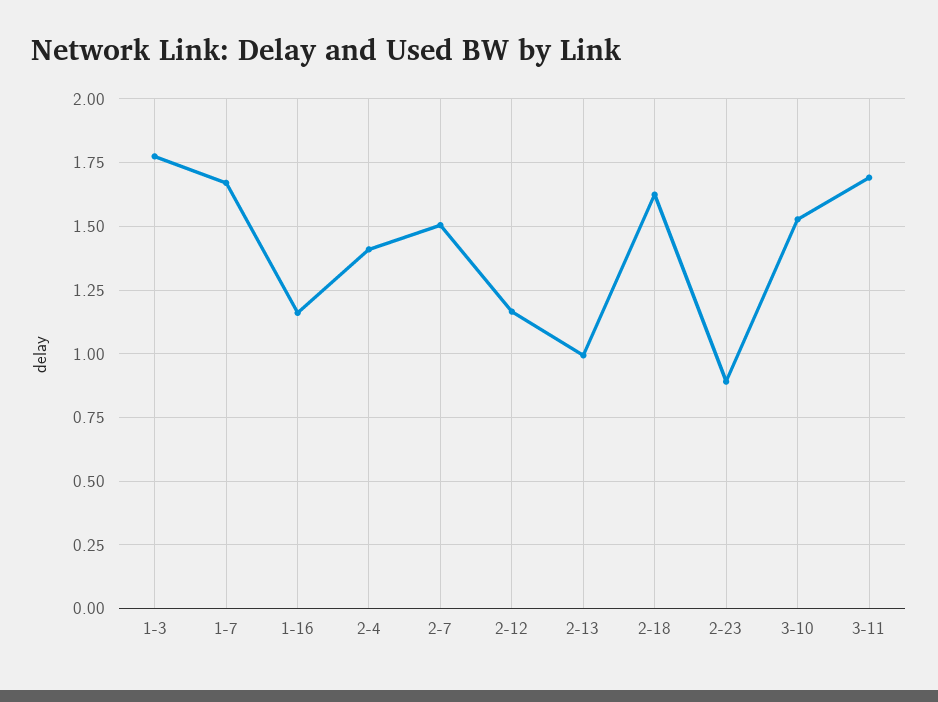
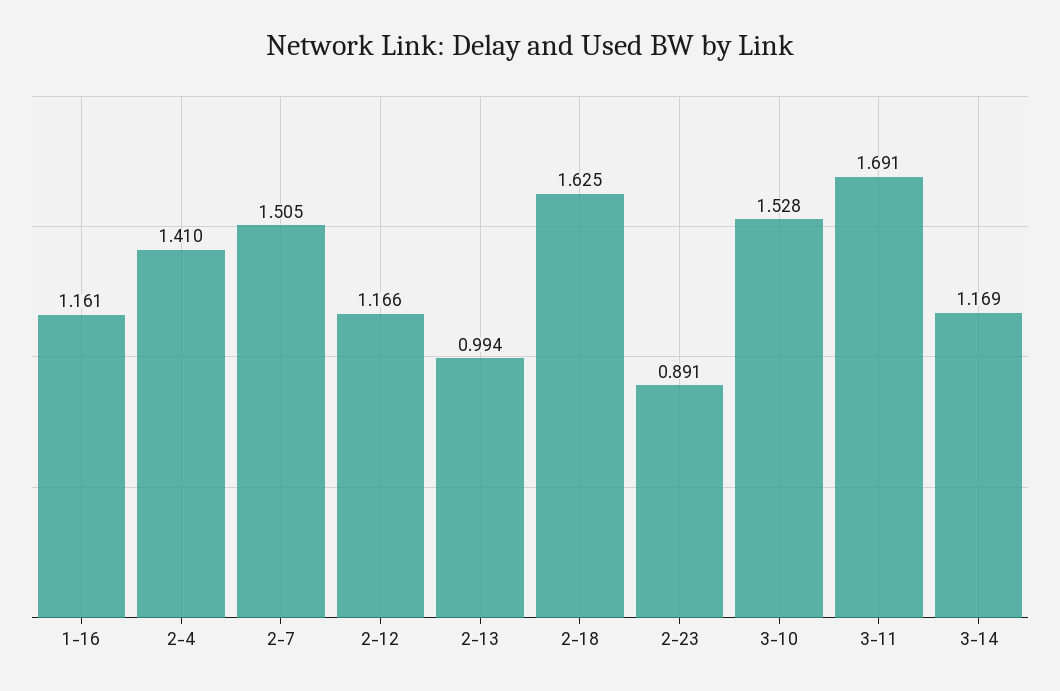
1-3: 1.775 -> none
1-7: 1.675 -> none
3-14: none -> 1.169

